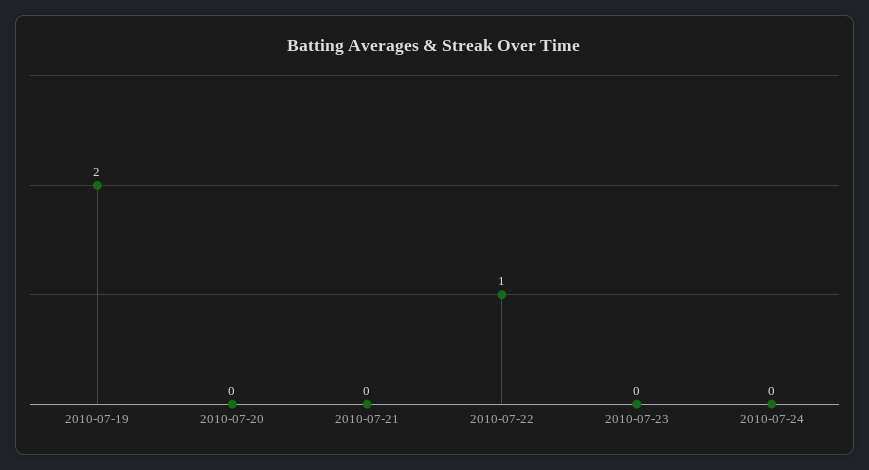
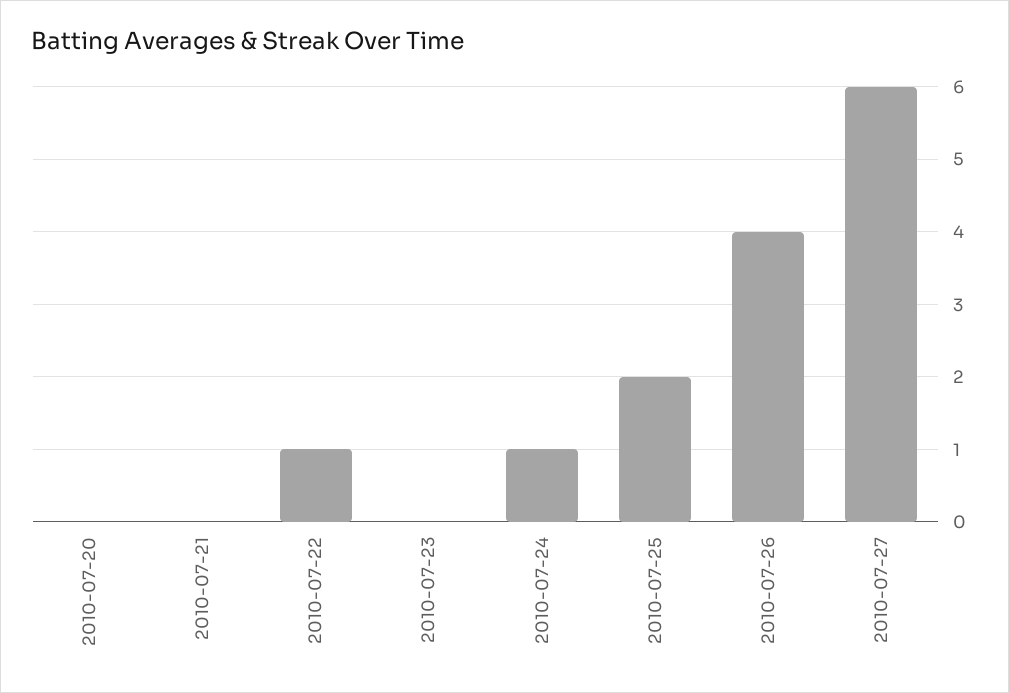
2010-07-19: 2 -> none
2010-07-24: 0 -> 1
2010-07-25: none -> 2
2010-07-26: none -> 4
2010-07-27: none -> 6

